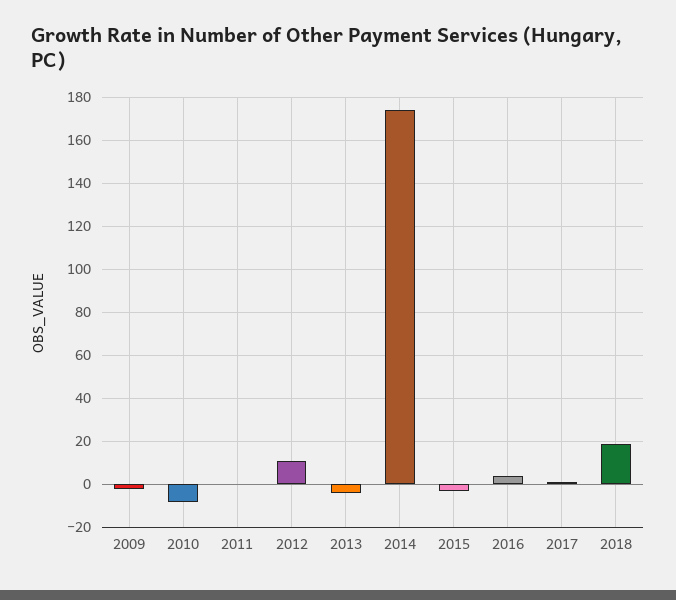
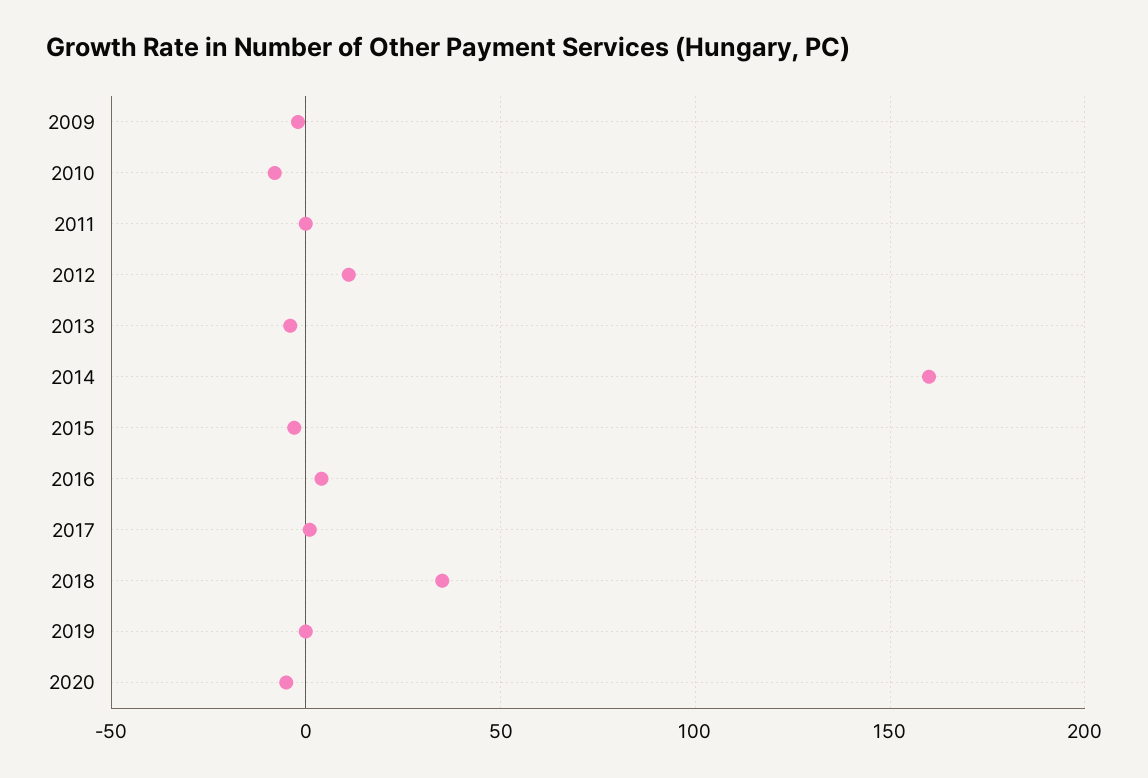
2014: 175 -> 160
2018: 20 -> 35
2019: none -> 0
2020: none -> -5

